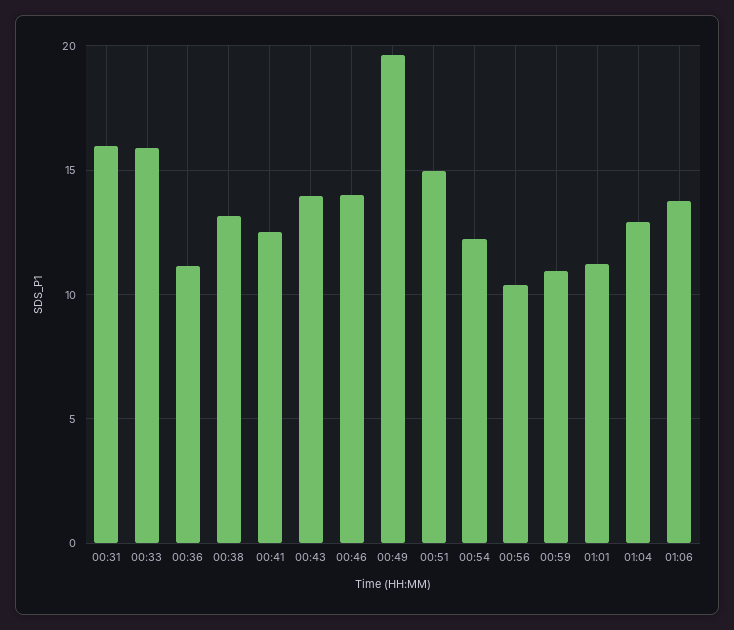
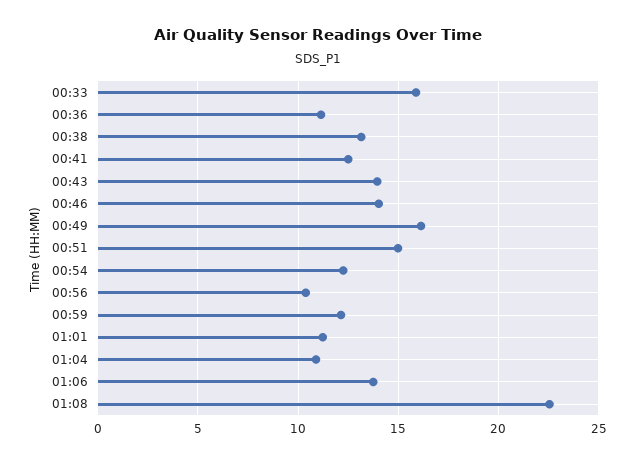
00:31: 16 -> none
00:49: 19.5 -> 16
00:59: 11 -> 12
01:04: 13 -> 11
01:08: none -> 22.5

